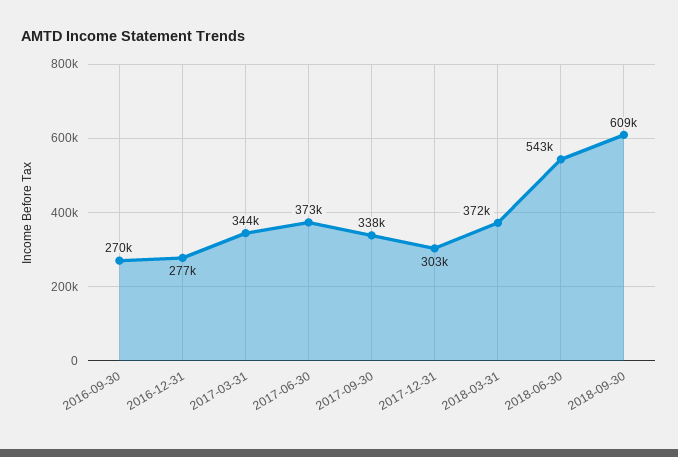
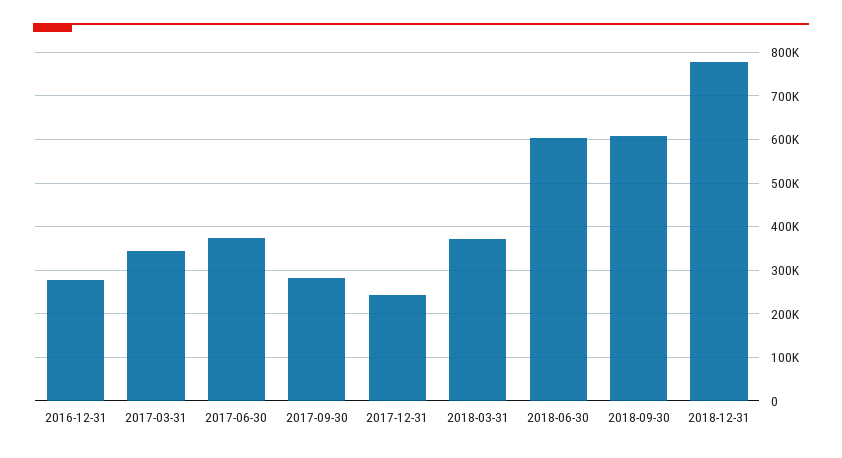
2016-09-30: 270000 -> none
2017-09-30: 338000 -> 280000
2017-12-31: 303000 -> 240000
2018-06-30: 543000 -> 600000
2018-12-31: none -> 780000

